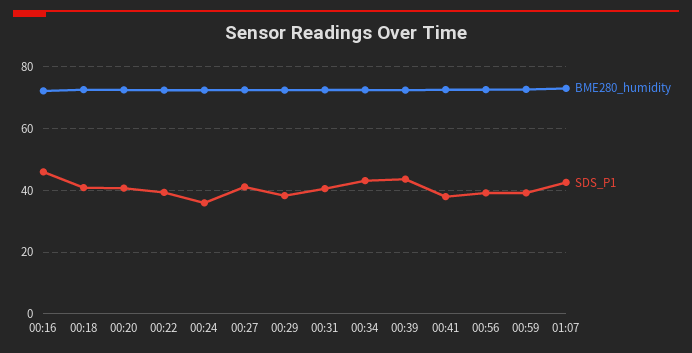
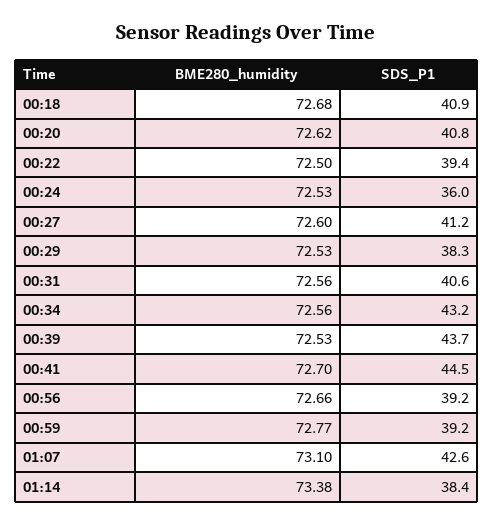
BME280_humidity, 00:16: 72 -> none
SDS_P1, 00:16: 46 -> none
SDS_P1, 00:41: 38 -> 44.5
BME280_humidity, 01:14: none -> 73.38
SDS_P1, 01:14: none -> 38.4

